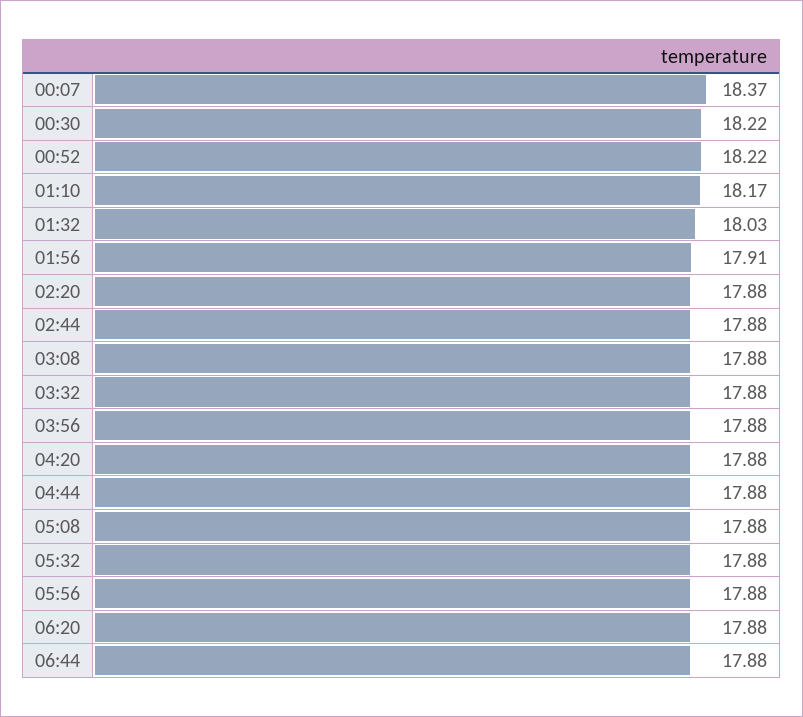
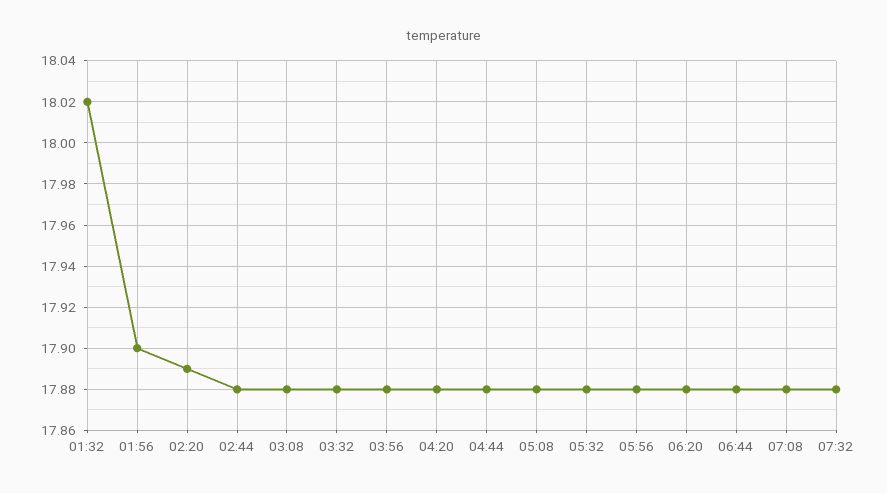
00:07: 18.37 -> none
00:30: 18.22 -> none
00:52: 18.22 -> none
01:10: 18.17 -> none
01:32: 18.03 -> 18.02
01:56: 17.91 -> 17.9
02:20: 17.88 -> 17.89
07:08: none -> 17.88
07:32: none -> 17.88

